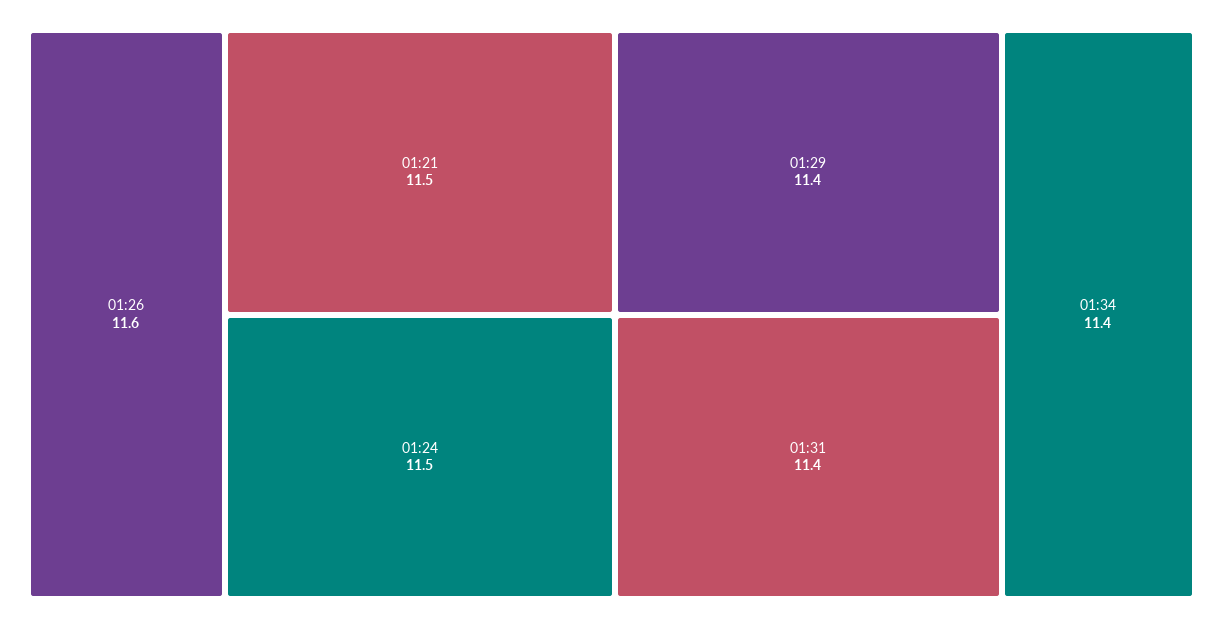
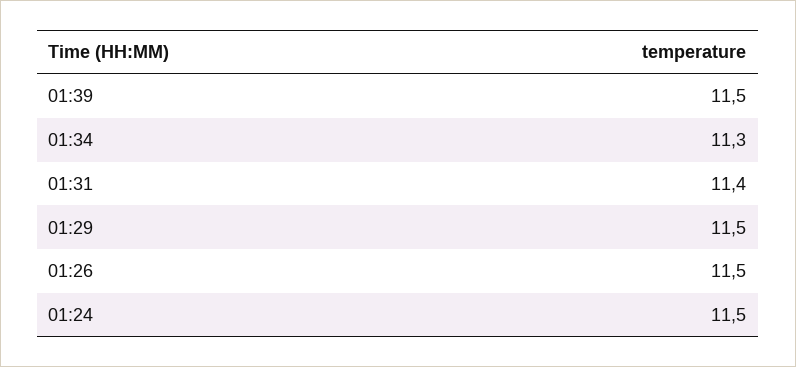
01:26: 11.6 -> 11.5
01:21: 11.5 -> none
01:29: 11.4 -> 11.5
01:34: 11.4 -> 11.3
01:39: none -> 11.5

